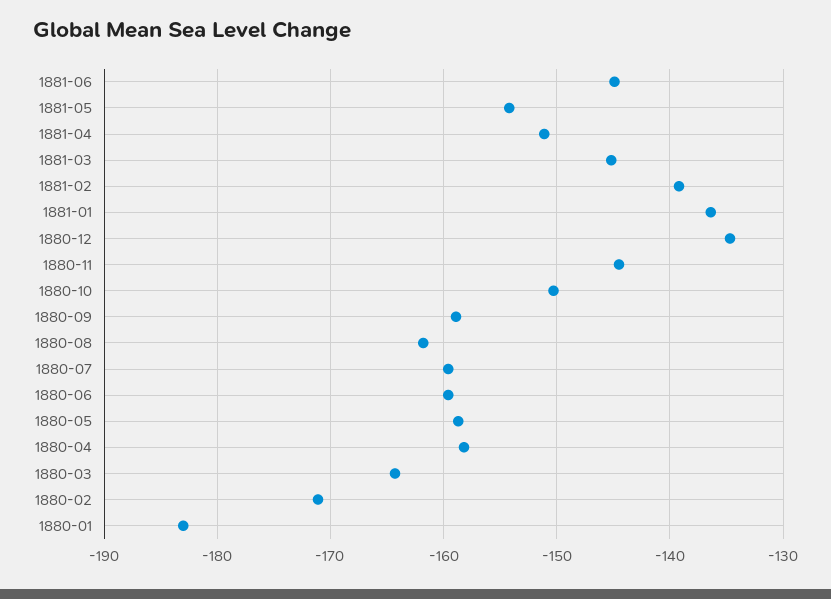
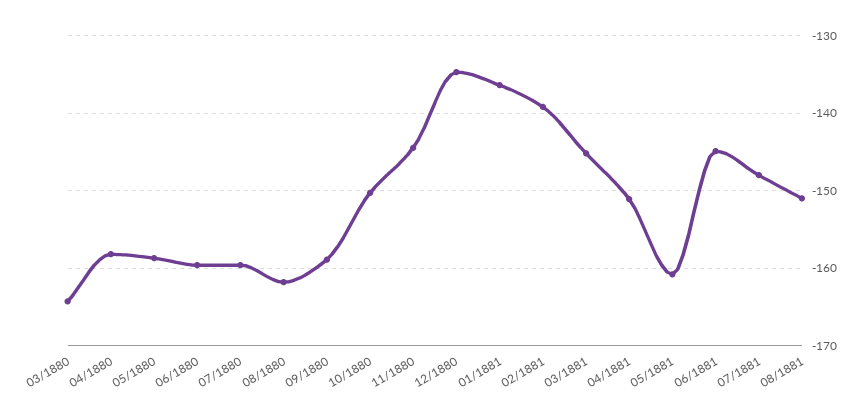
1881-05: -154 -> -161
1880-02: -171 -> none
1880-01: -183 -> none
07/1881: none -> -148
08/1881: none -> -151

